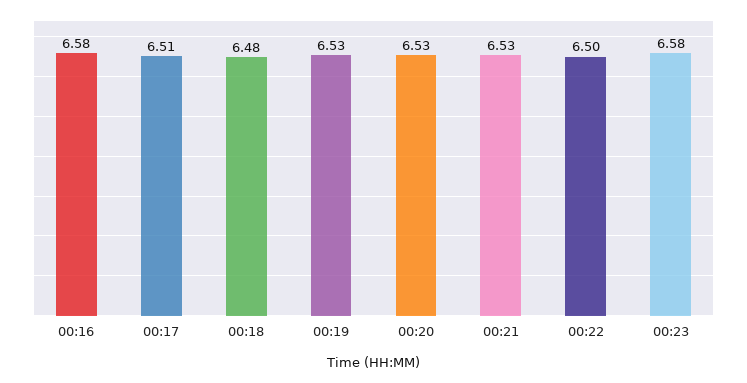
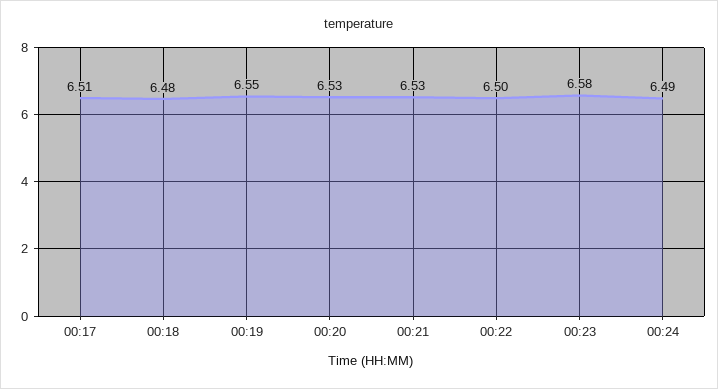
00:16: 6.58 -> none
00:19: 6.53 -> 6.55
00:24: none -> 6.49

